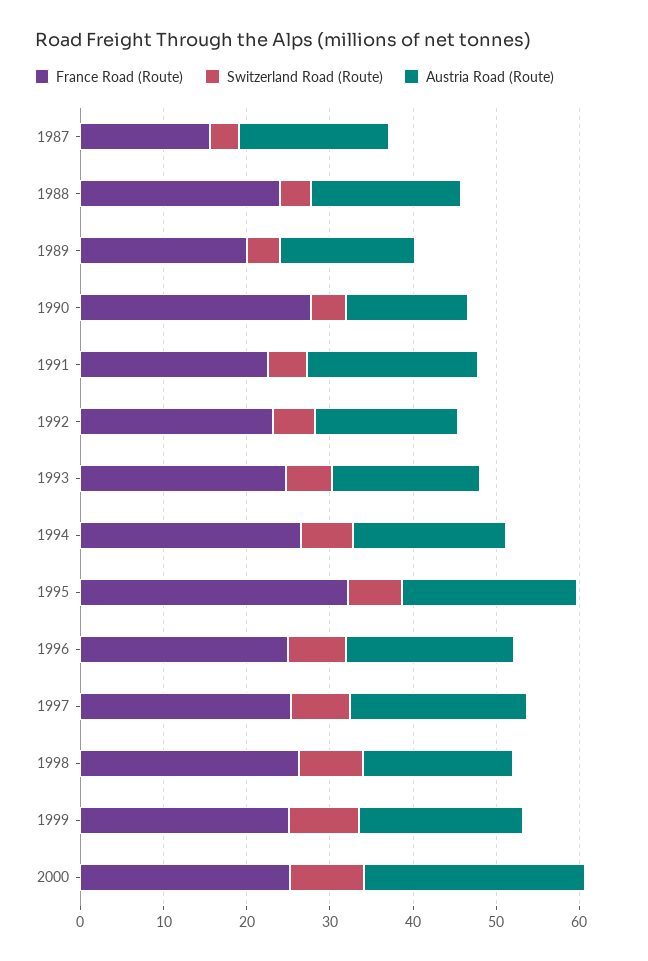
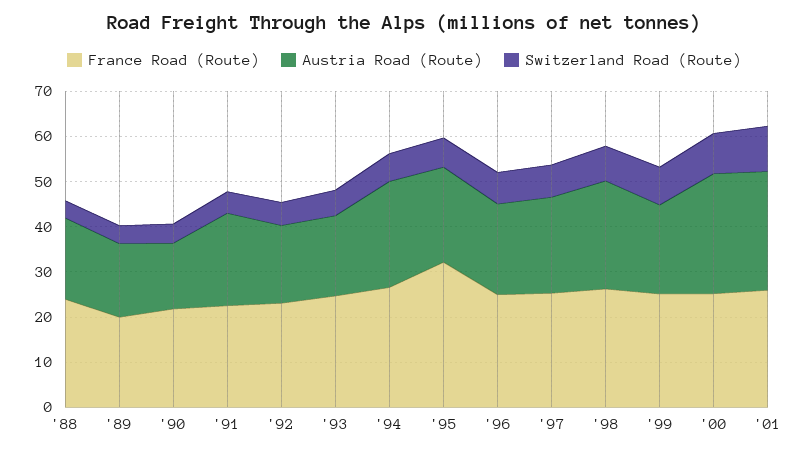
France Road (Route), 1987: 16 -> none
Switzerland Road (Route), 1987: 4 -> none
Austria Road (Route), 1987: 18 -> none
France Road (Route), 1990: 28 -> 22
Austria Road (Route), 1994: 18 -> 24
Austria Road (Route), 1998: 18 -> 24
France Road (Route), '01: none -> 26
Austria Road (Route), '01: none -> 26
Switzerland Road (Route), '01: none -> 10

